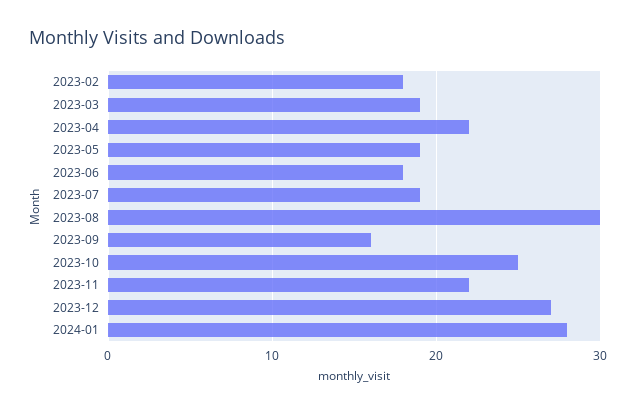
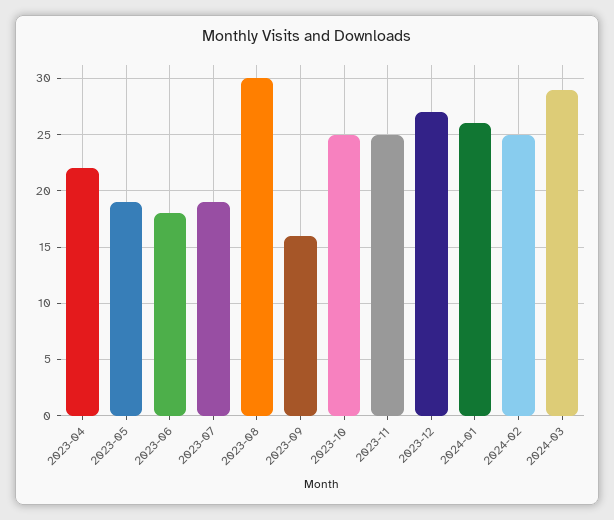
2023-02: 18 -> none
2023-03: 19 -> none
2023-11: 22 -> 25
2024-01: 28 -> 26
2024-02: none -> 25
2024-03: none -> 29

